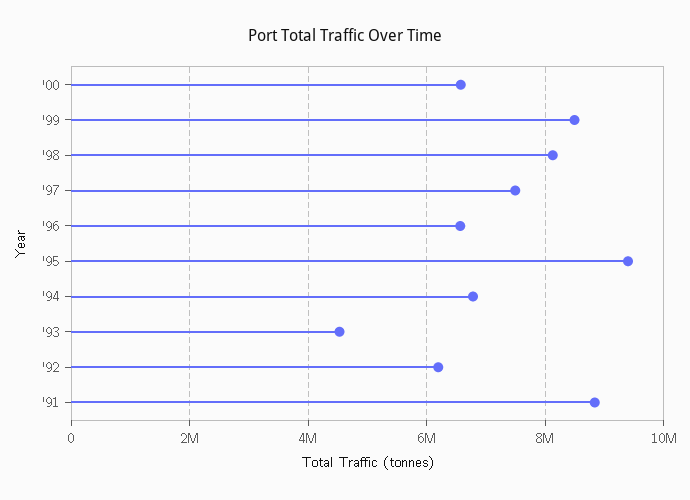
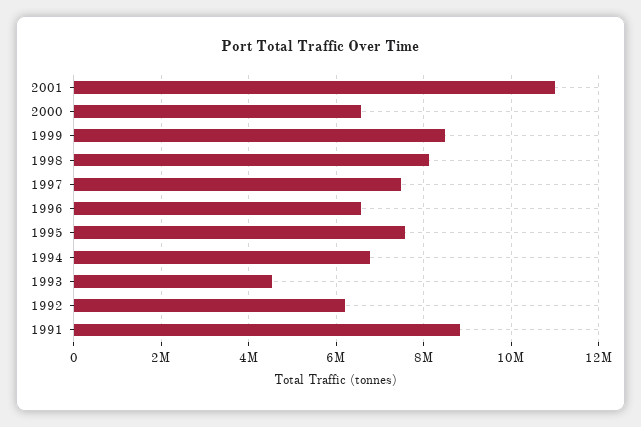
'95: 9400000 -> 7600000
2001: none -> 11000000

